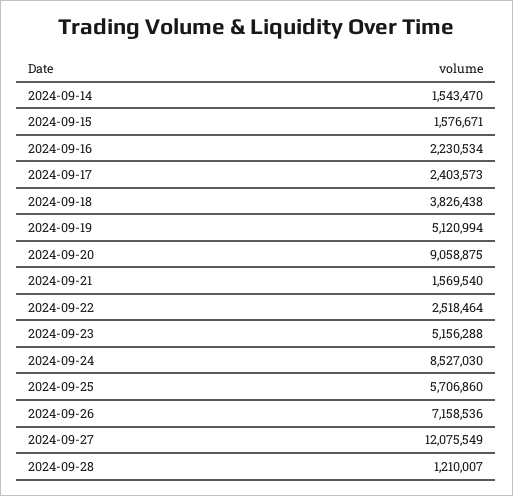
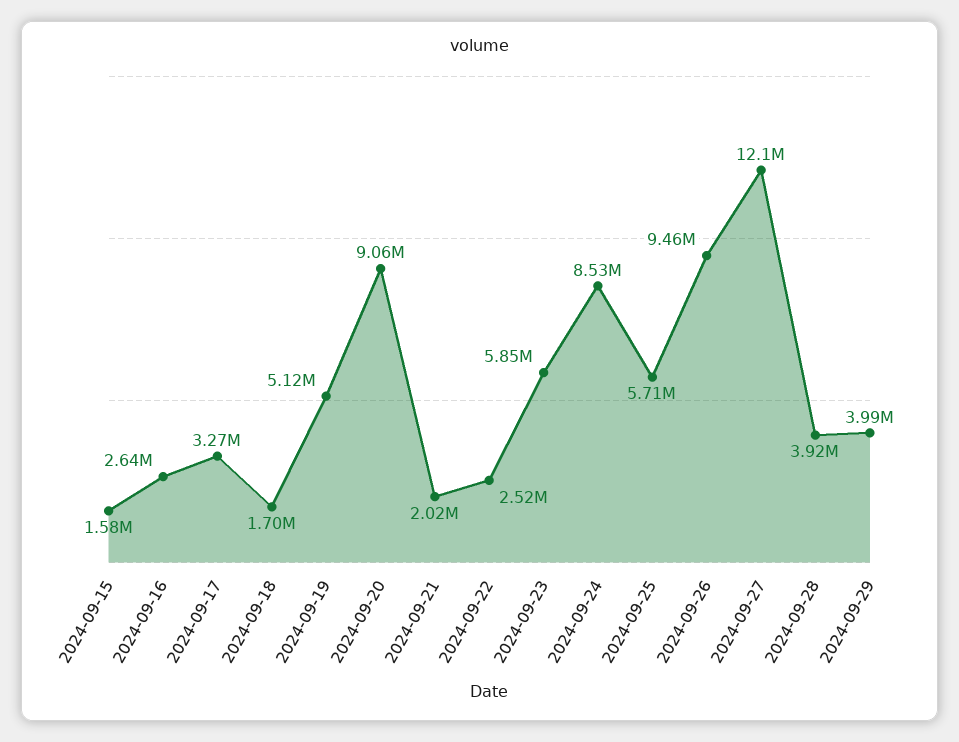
2024-09-14: 1543470 -> none
2024-09-16: 2230534 -> 2640000
2024-09-17: 2403573 -> 3270000
2024-09-18: 3826438 -> 1700000
2024-09-21: 1569540 -> 2020000
2024-09-23: 5156288 -> 5850000
2024-09-26: 7158536 -> 9460000
2024-09-28: 1210007 -> 3920000
2024-09-29: none -> 3990000

